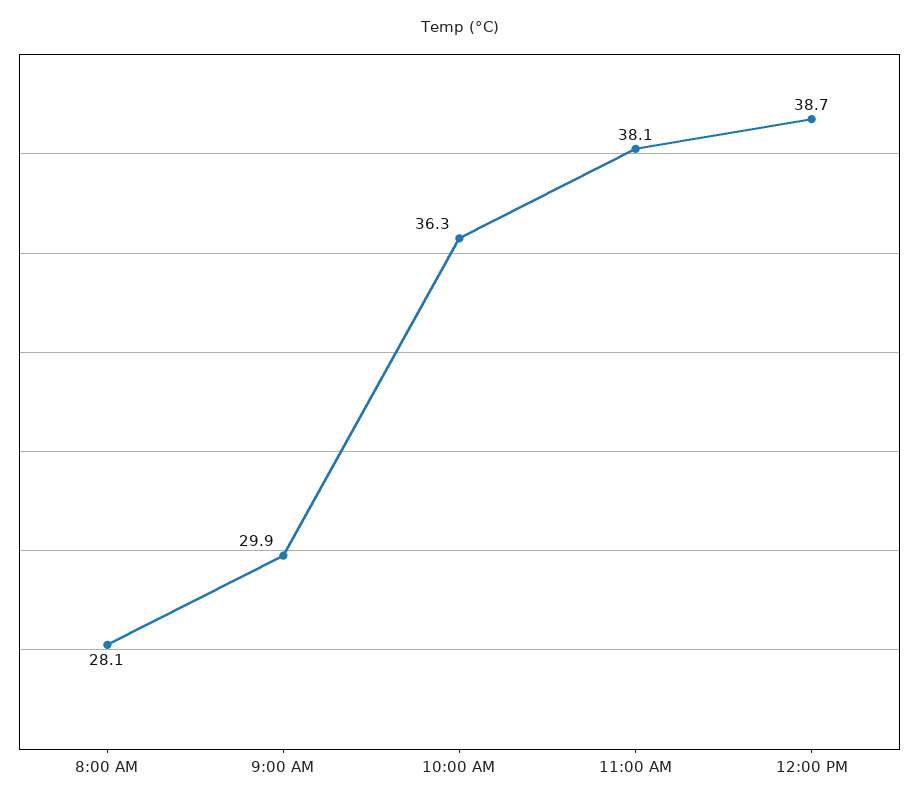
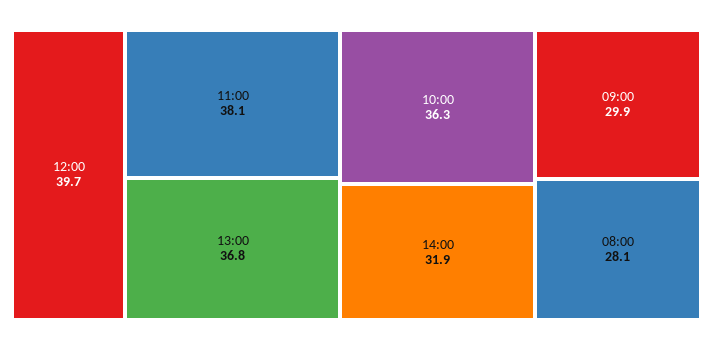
12:00 PM: 38.7 -> 39.7
13:00: none -> 36.8
14:00: none -> 31.9

